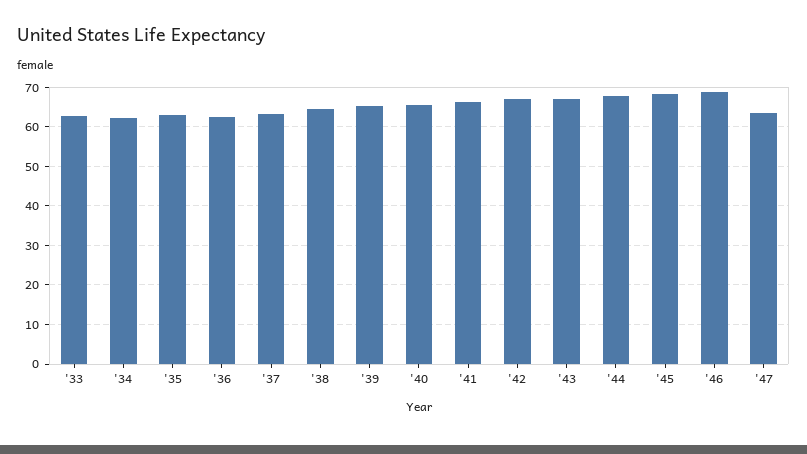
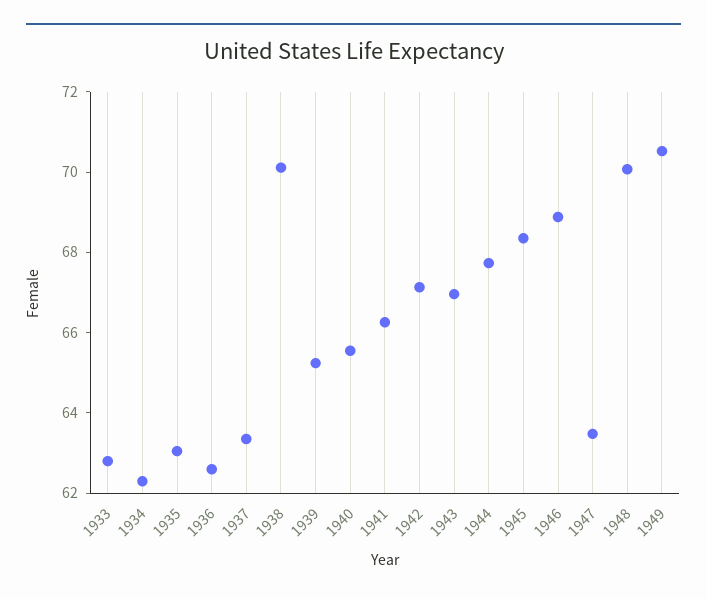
'38: 64 -> 70
1948: none -> 70
1949: none -> 70.5

